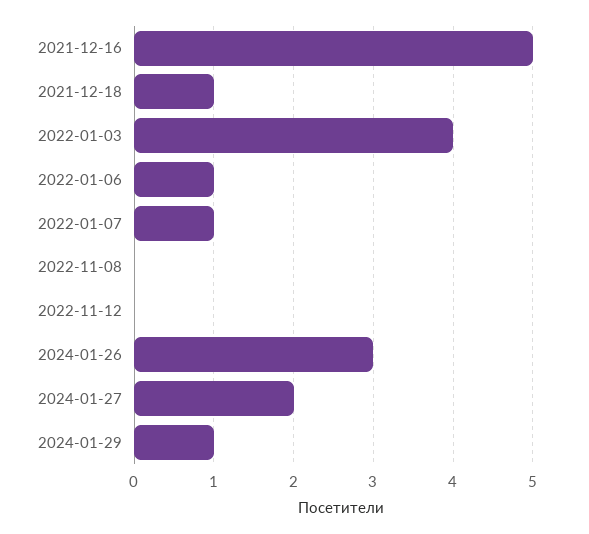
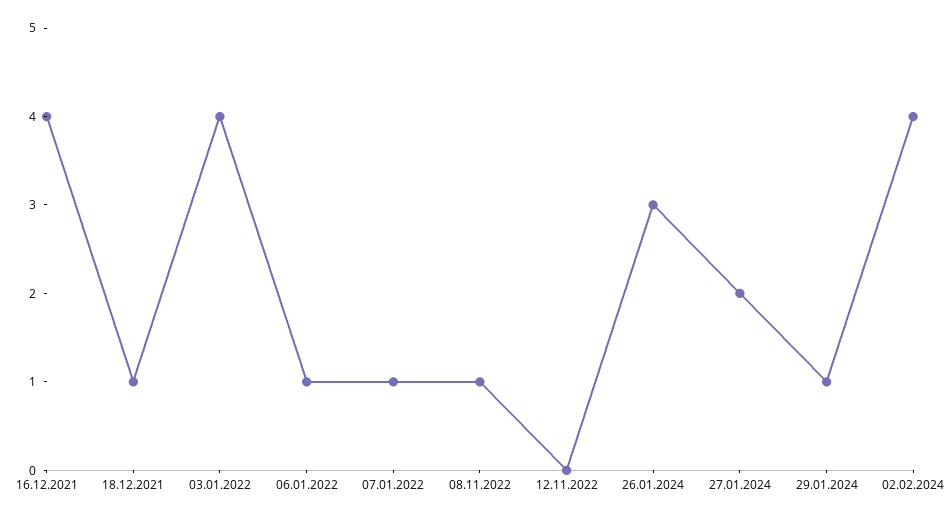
2021-12-16: 5 -> 4
2022-11-08: 0 -> 1
02.02.2024: none -> 4

